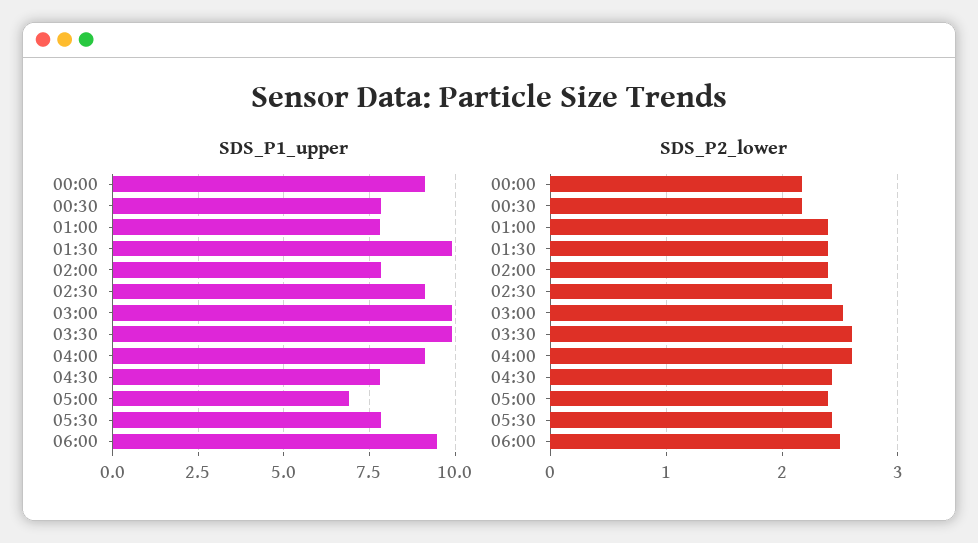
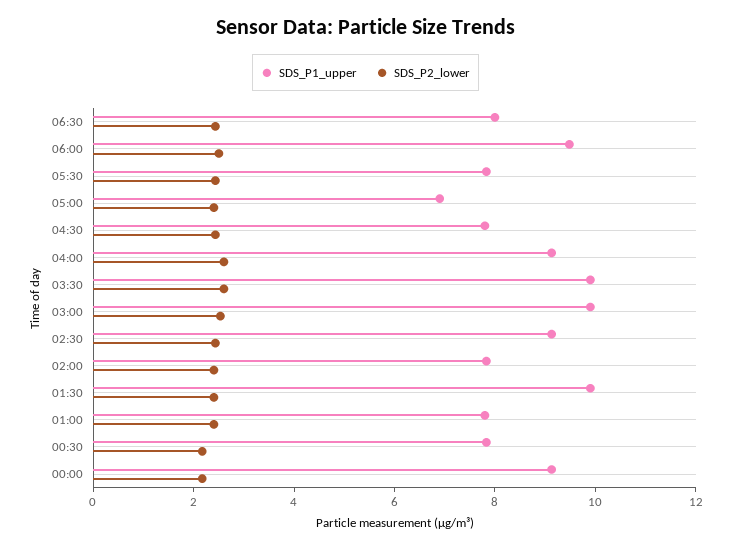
SDS_P1_upper, 06:30: none -> 8
SDS_P2_lower, 06:30: none -> 2.5

